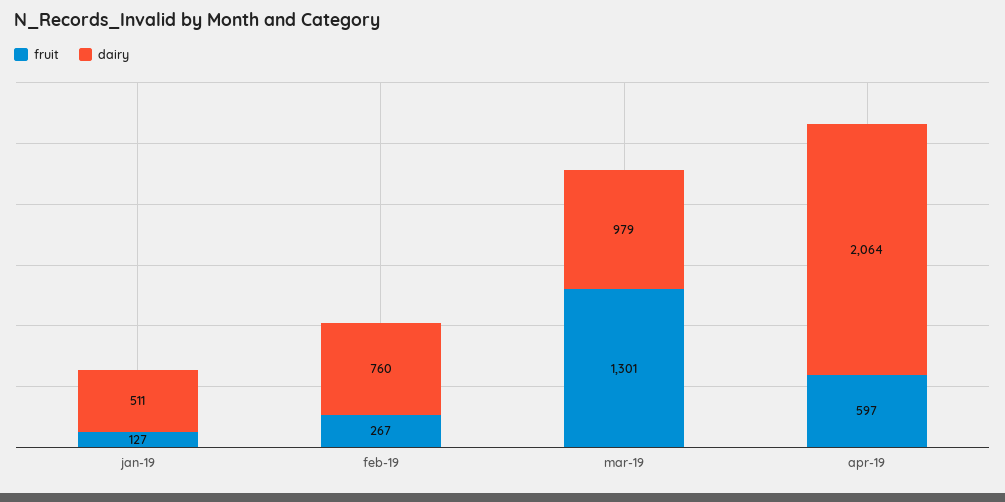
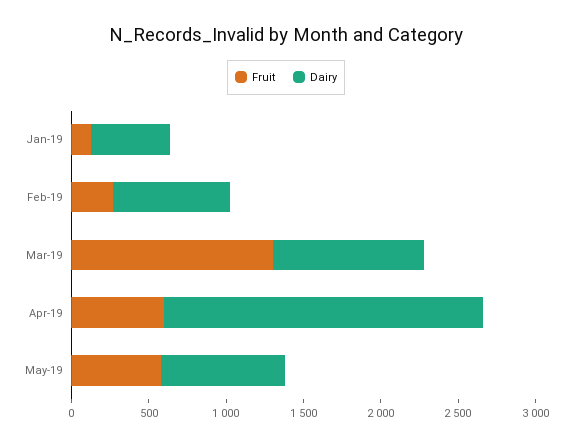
fruit, May-19: none -> 600
dairy, May-19: none -> 800

